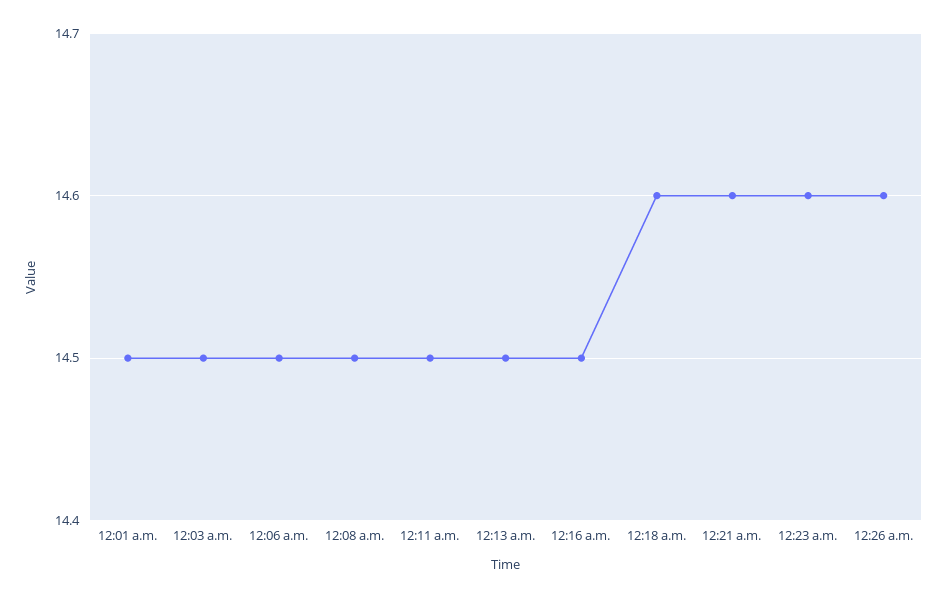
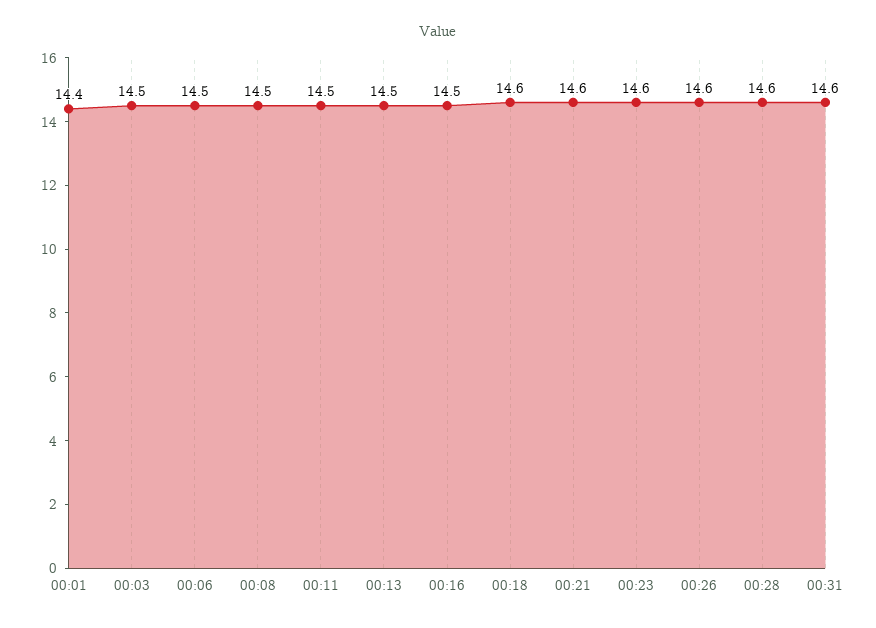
12:01 a.m.: 14.5 -> 14.4
00:28: none -> 14.6
00:31: none -> 14.6

